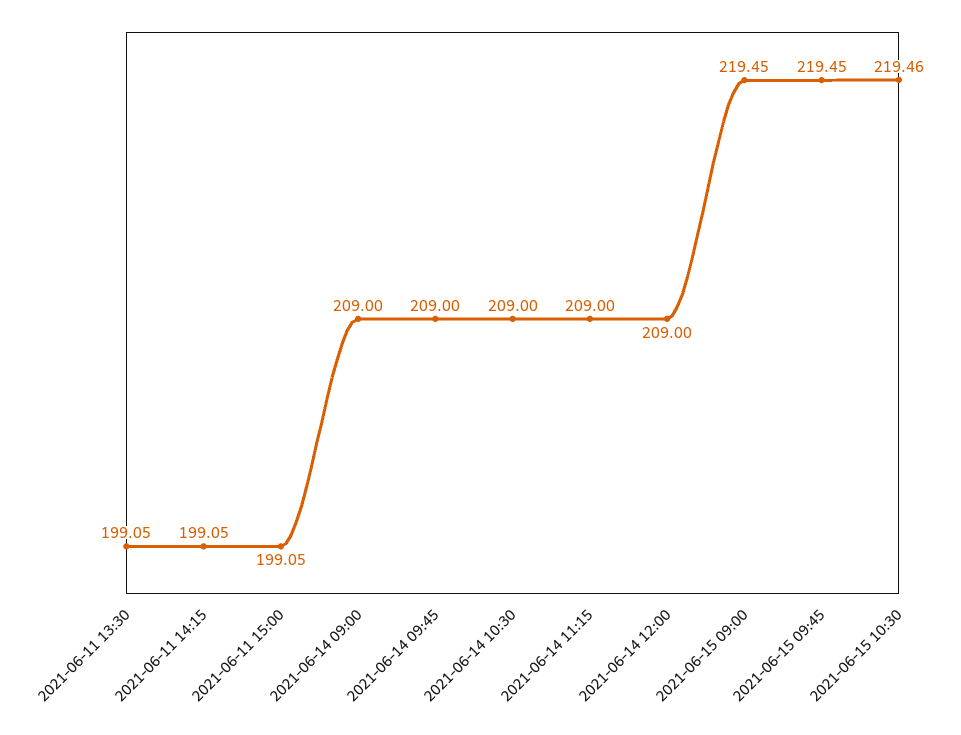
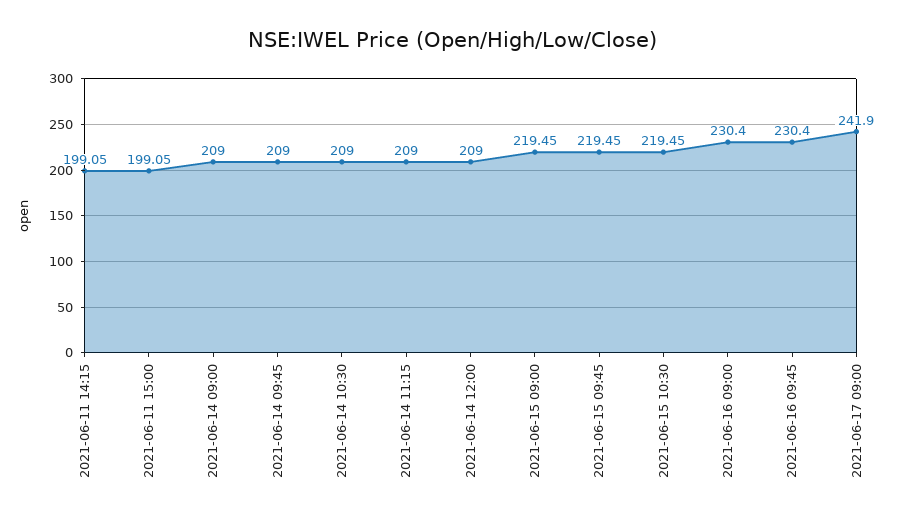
2021-06-11 13:30: 199.05 -> none
2021-06-15 10:30: 219.46 -> 219.45
2021-06-16 09:00: none -> 230.4
2021-06-16 09:45: none -> 230.4
2021-06-17 09:00: none -> 241.9

